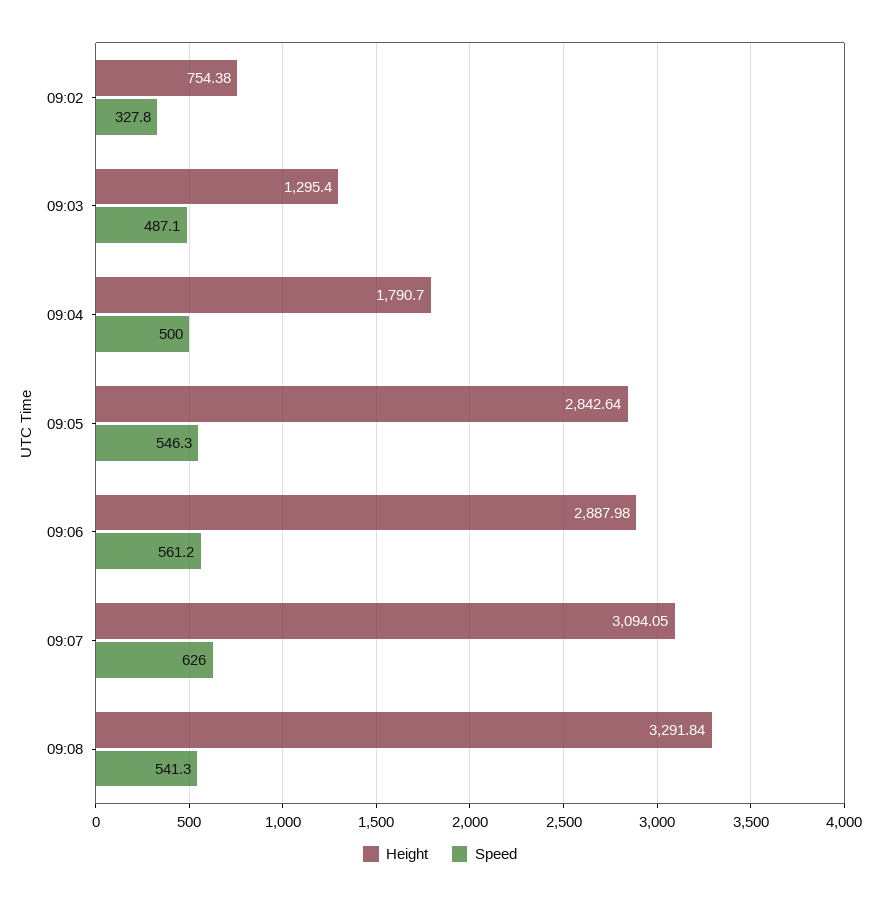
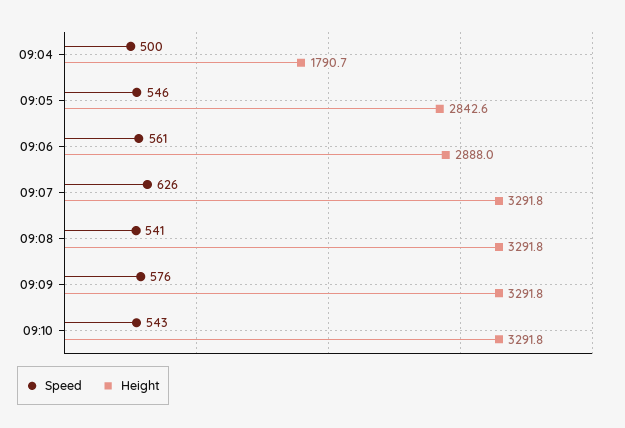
Height, 09:02: 754.38 -> none
Speed, 09:02: 327.8 -> none
Height, 09:03: 1295.4 -> none
Speed, 09:03: 487.1 -> none
Height, 09:07: 3094.05 -> 3291.8
Speed, 09:09: none -> 576
Height, 09:09: none -> 3291.8
Speed, 09:10: none -> 543
Height, 09:10: none -> 3291.8

